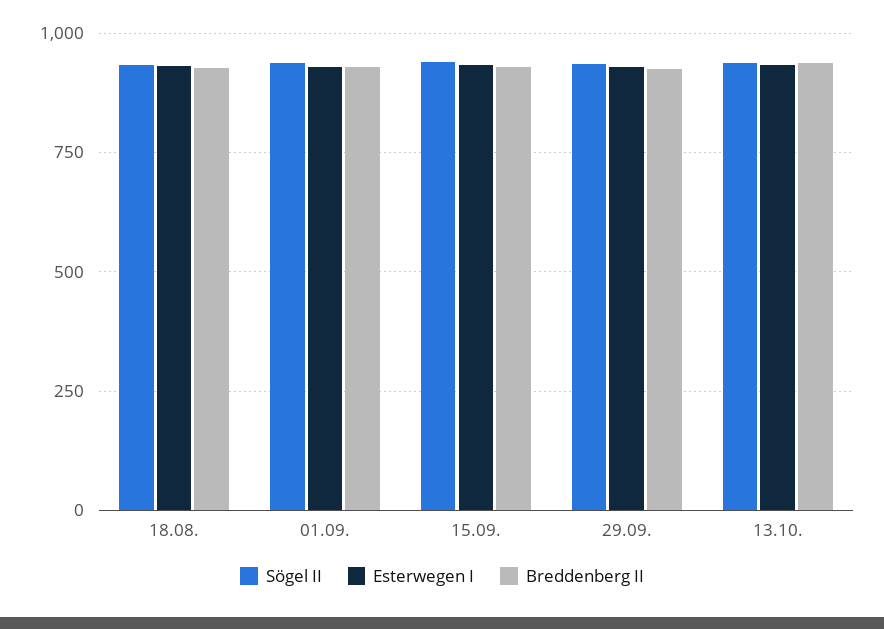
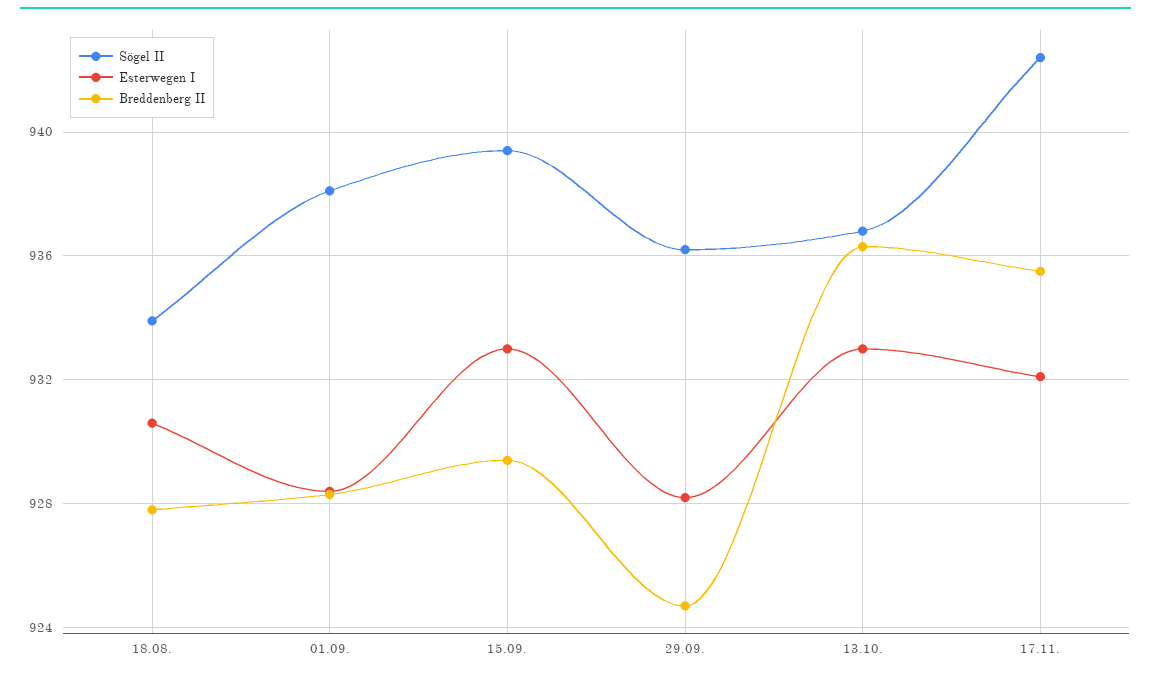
Sögel II, 17.11.: none -> 942.5
Esterwegen I, 17.11.: none -> 932
Breddenberg II, 17.11.: none -> 935.5

